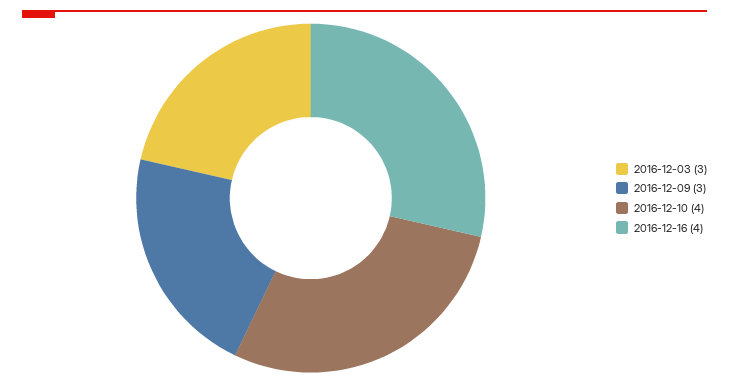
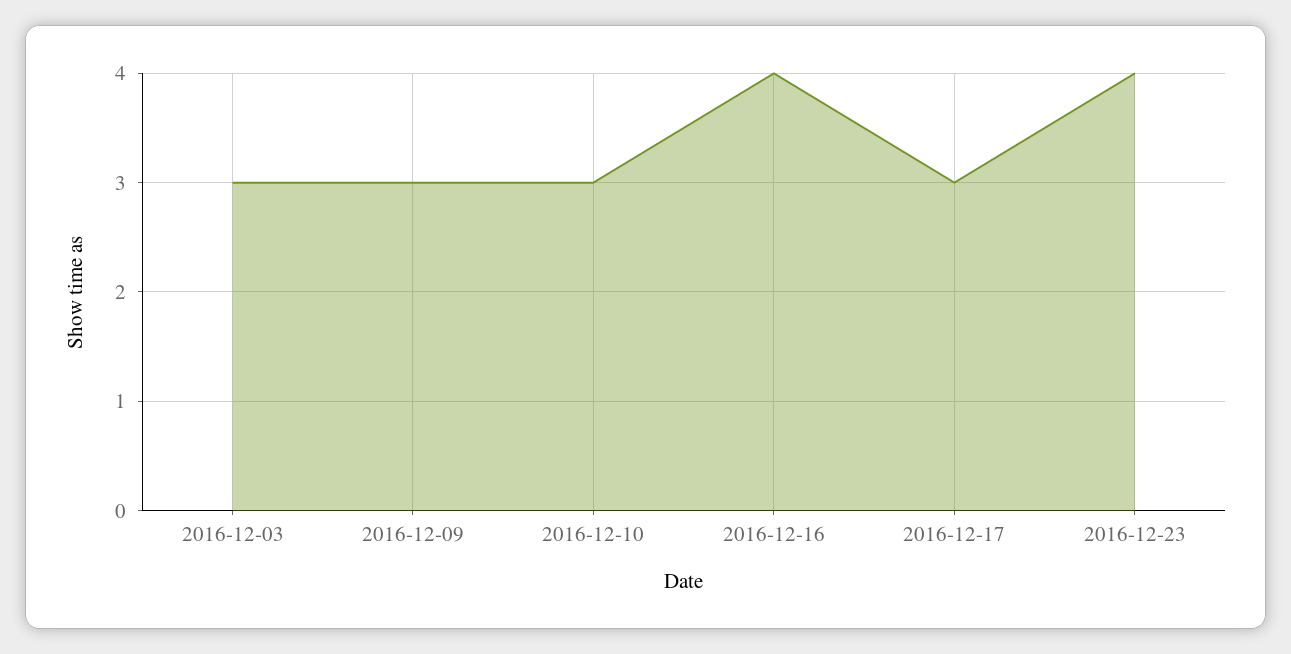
2016-12-10: 4 -> 3
2016-12-17: none -> 3
2016-12-23: none -> 4

